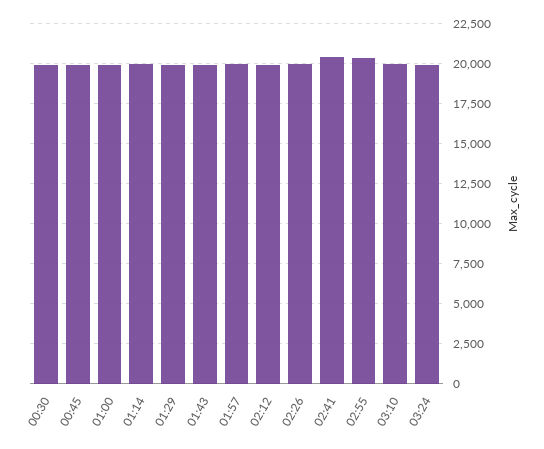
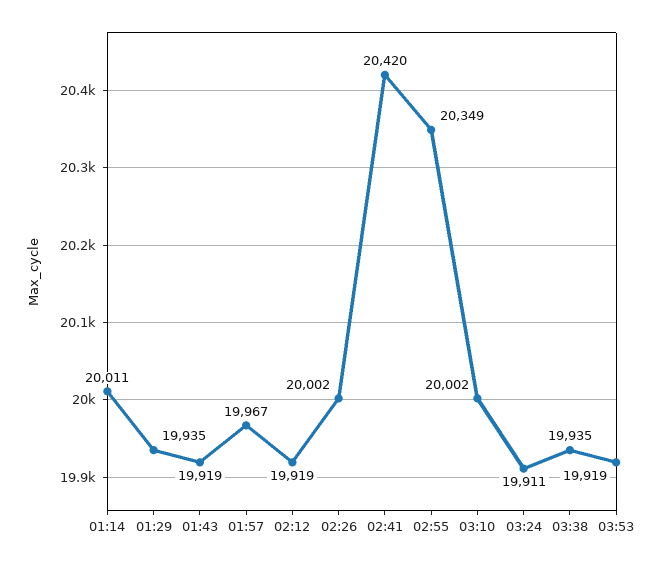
00:30: 20000 -> none
00:45: 20000 -> none
01:00: 20000 -> none
03:38: none -> 19935
03:53: none -> 19919

